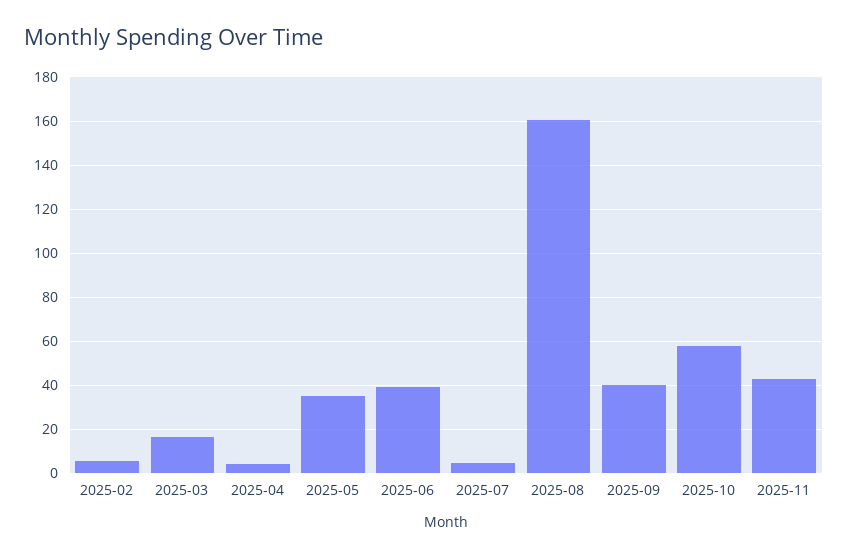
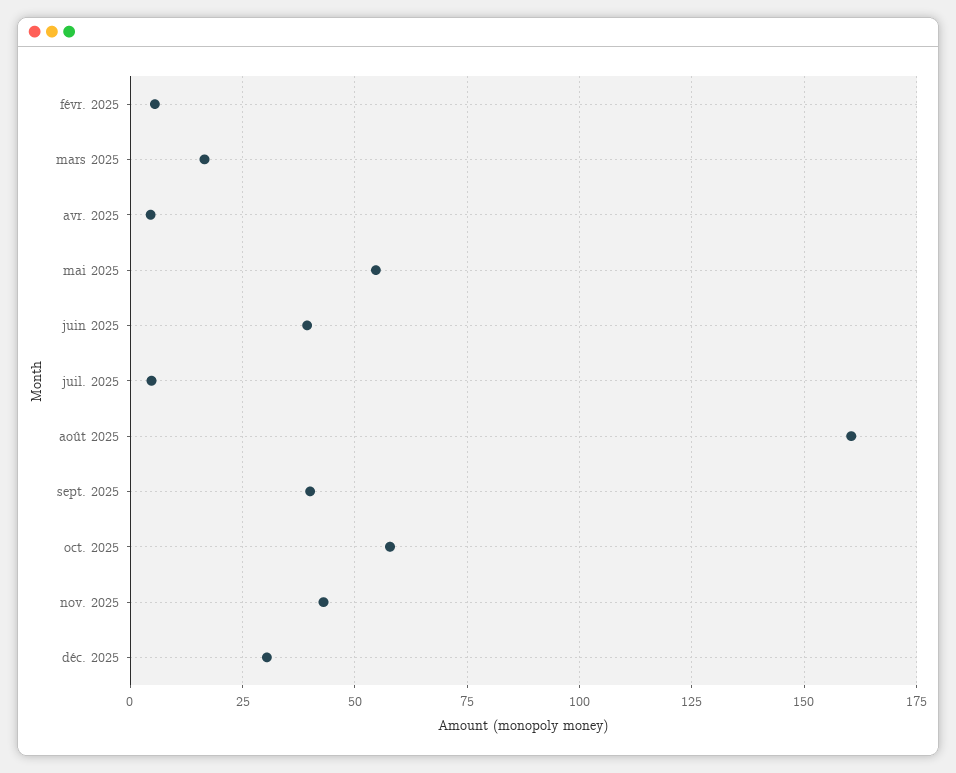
2025-05: 35 -> 55
déc. 2025: none -> 30

